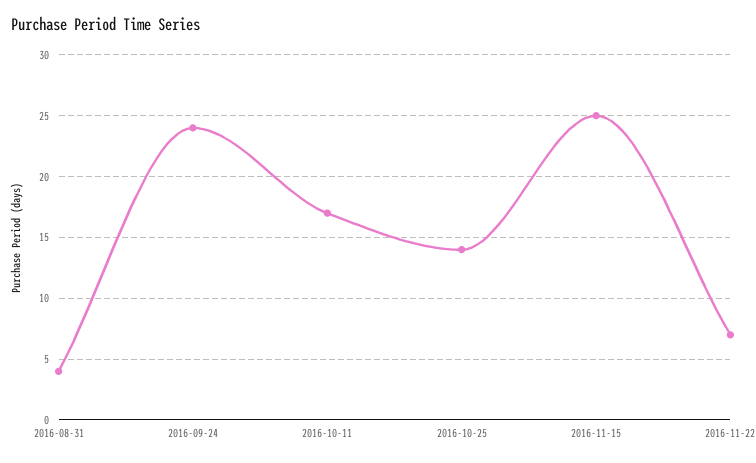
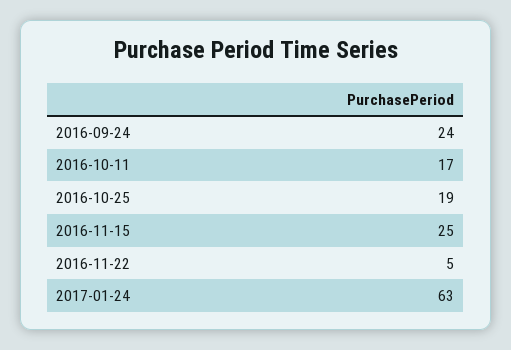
2016-08-31: 4 -> none
2016-10-25: 14 -> 19
2016-11-22: 7 -> 5
2017-01-24: none -> 63

